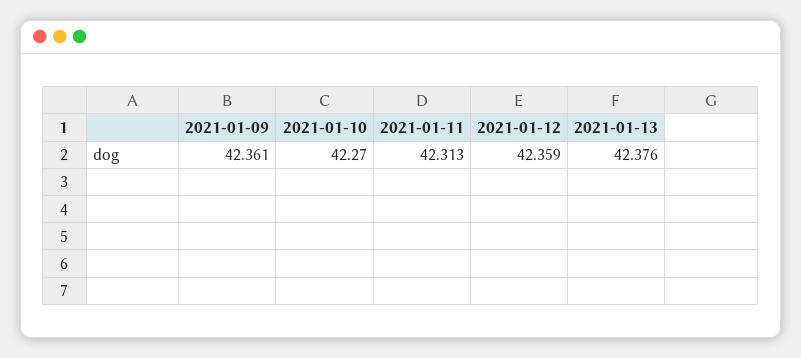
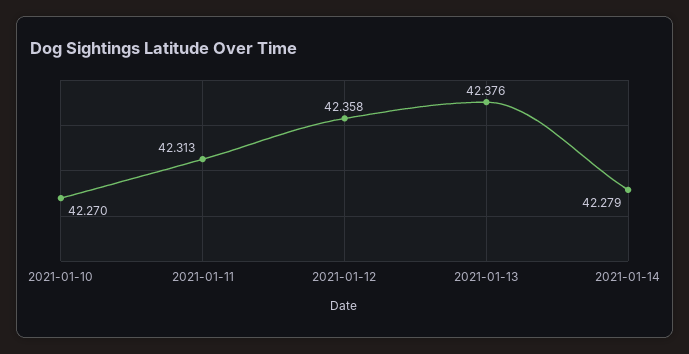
2021-01-09: 42.361 -> none
2021-01-12: 42.359 -> 42.358
2021-01-14: none -> 42.279

